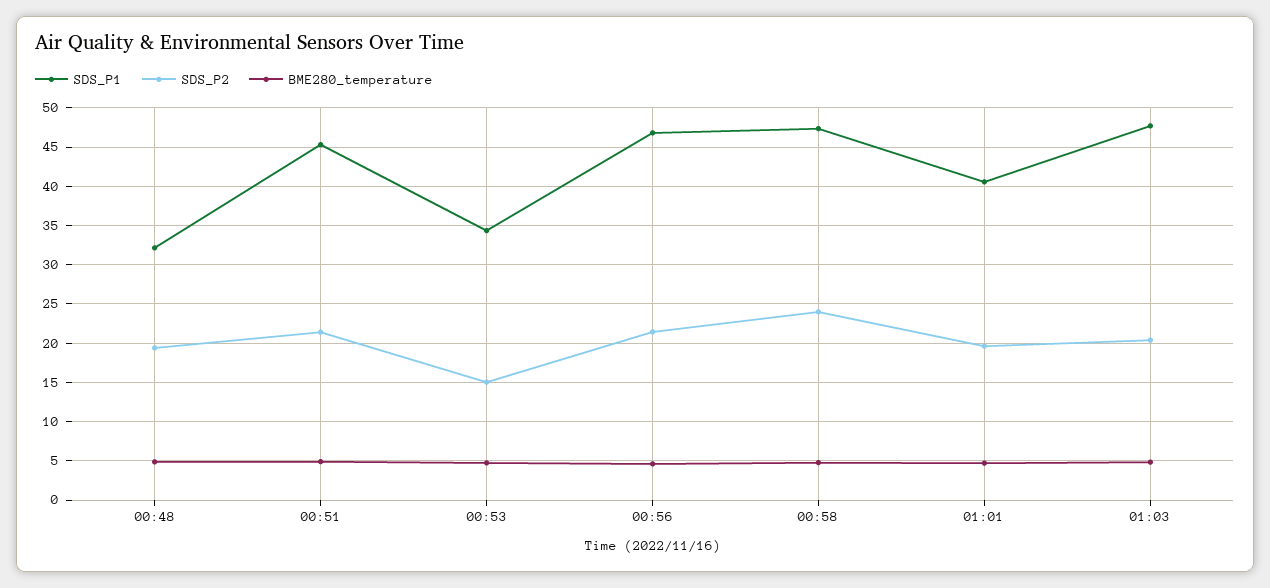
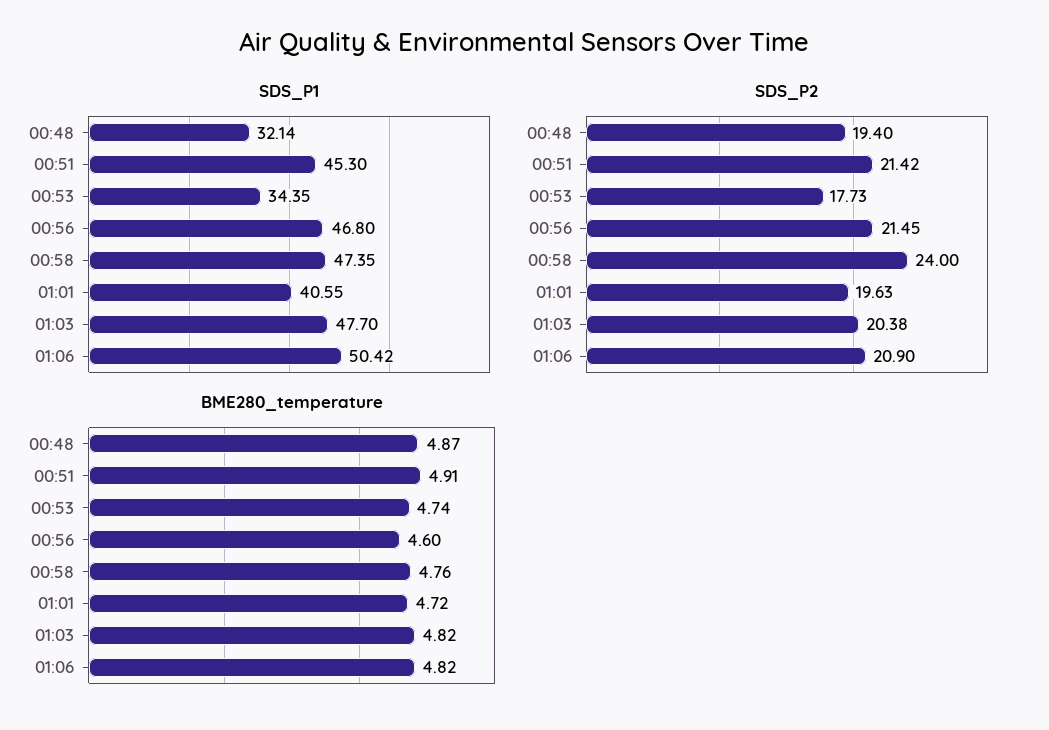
SDS_P2, 00:53: 15 -> 17.73
SDS_P1, 01:06: none -> 50.42
SDS_P2, 01:06: none -> 20.9
BME280_temperature, 01:06: none -> 4.82

